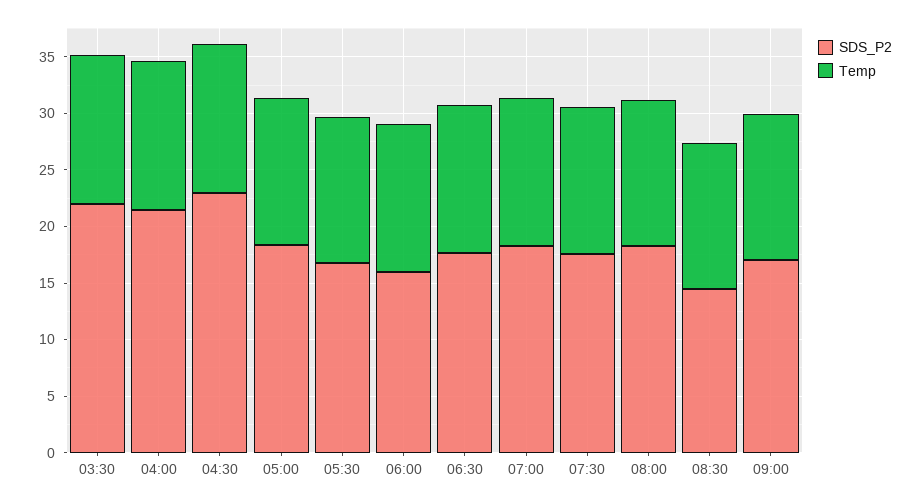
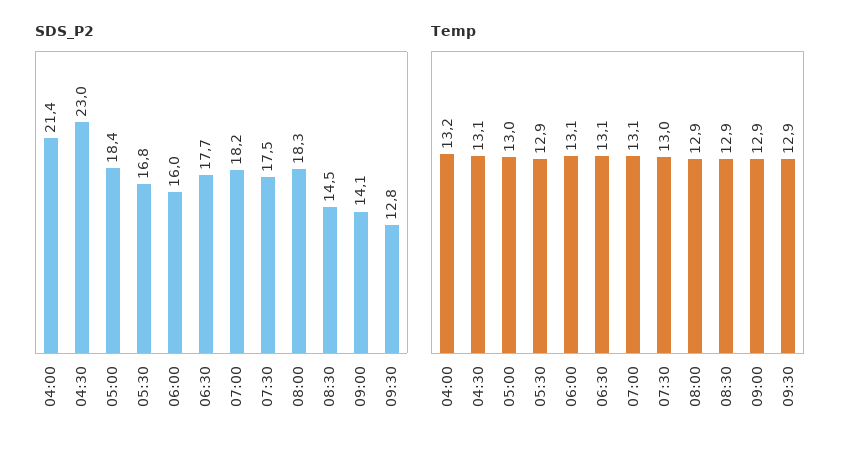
SDS_P2, 03:30: 22 -> none
Temp, 03:30: 13 -> none
SDS_P2, 09:00: 17 -> 14.1
SDS_P2, 09:30: none -> 12.8
Temp, 09:30: none -> 12.9

